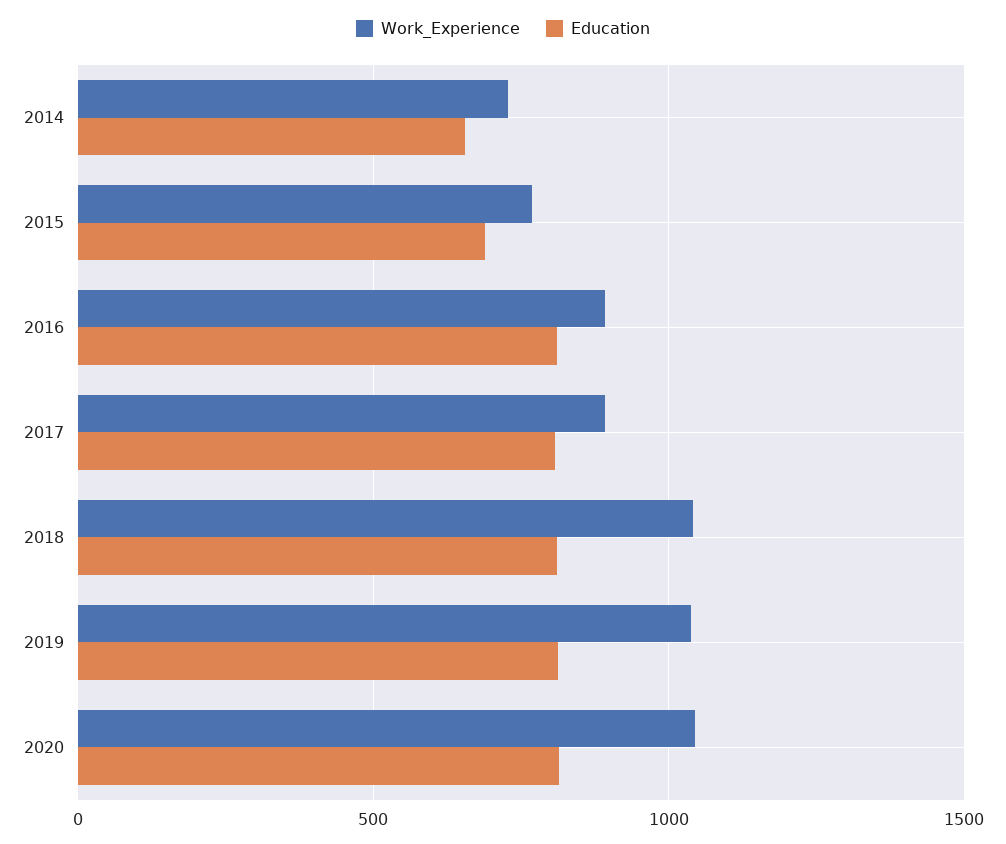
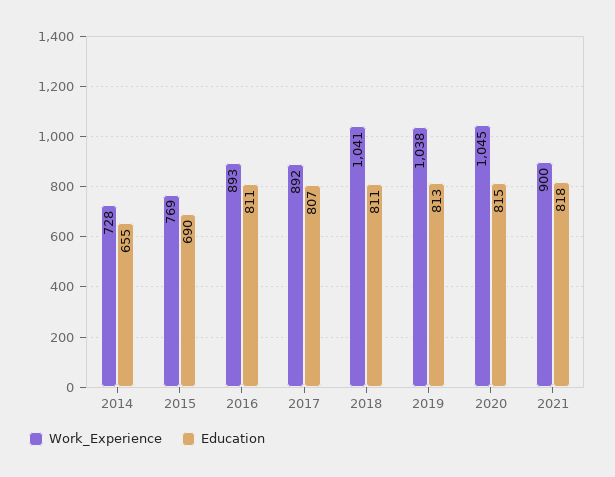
Work_Experience, 2021: none -> 900
Education, 2021: none -> 818

